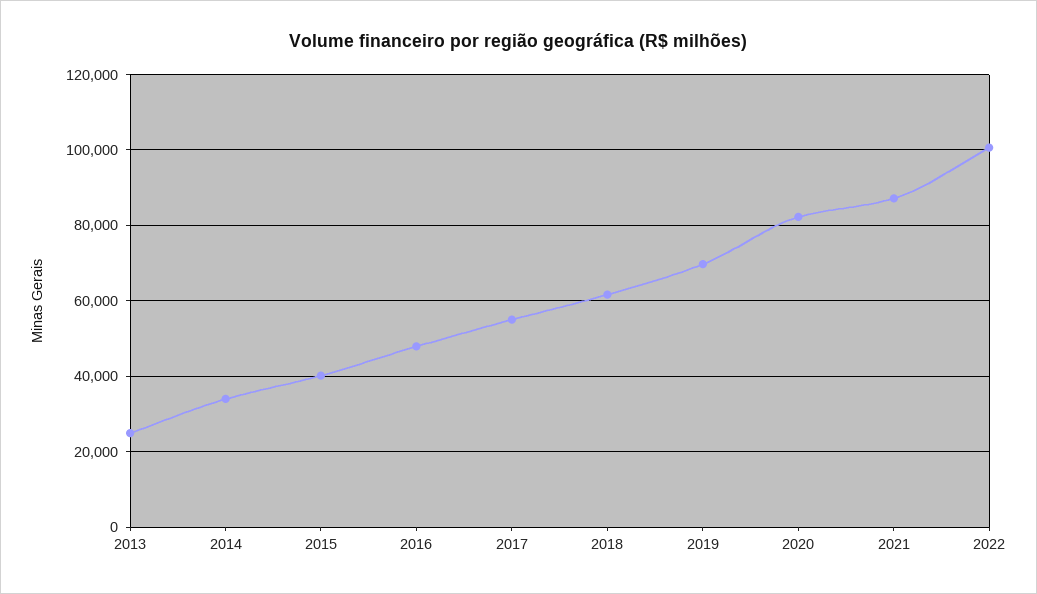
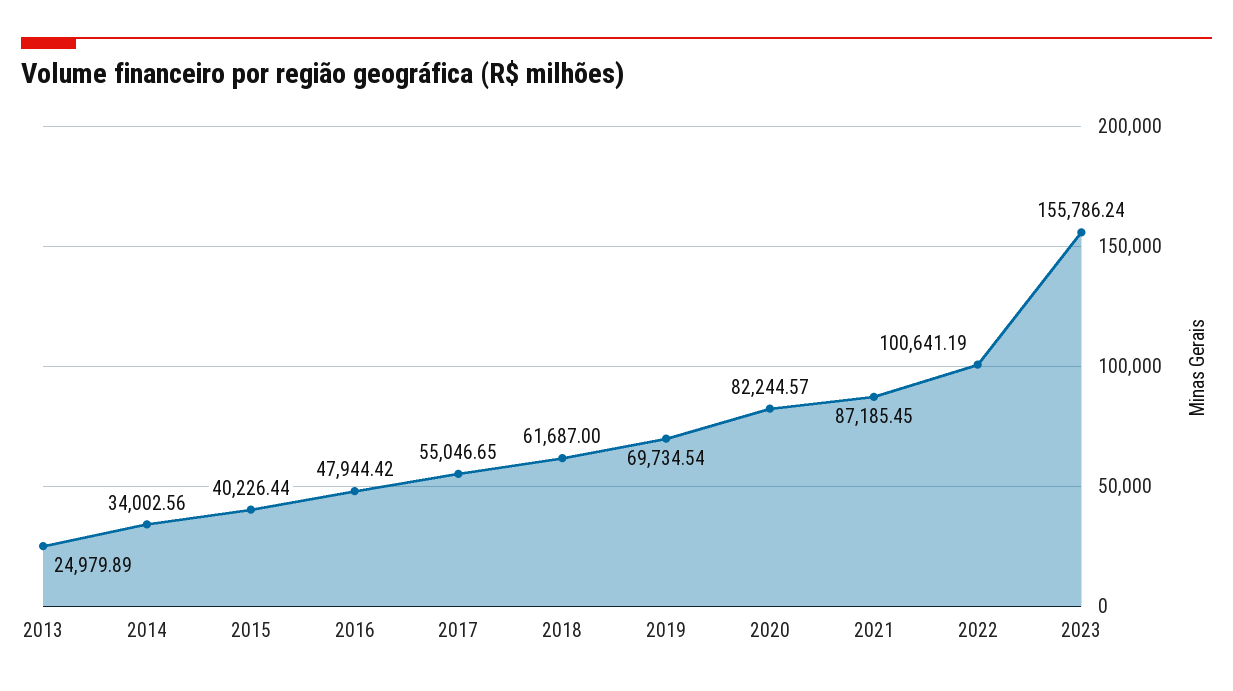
2023: none -> 155786.24

